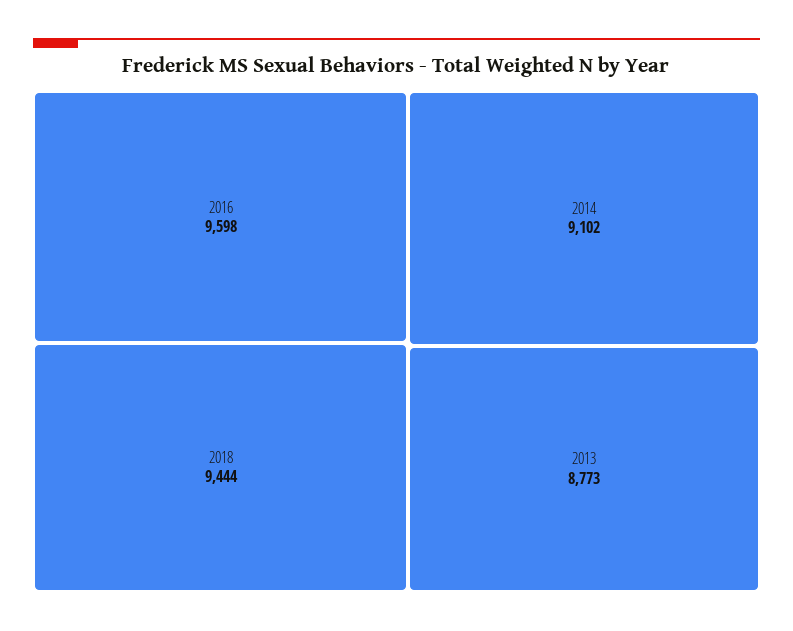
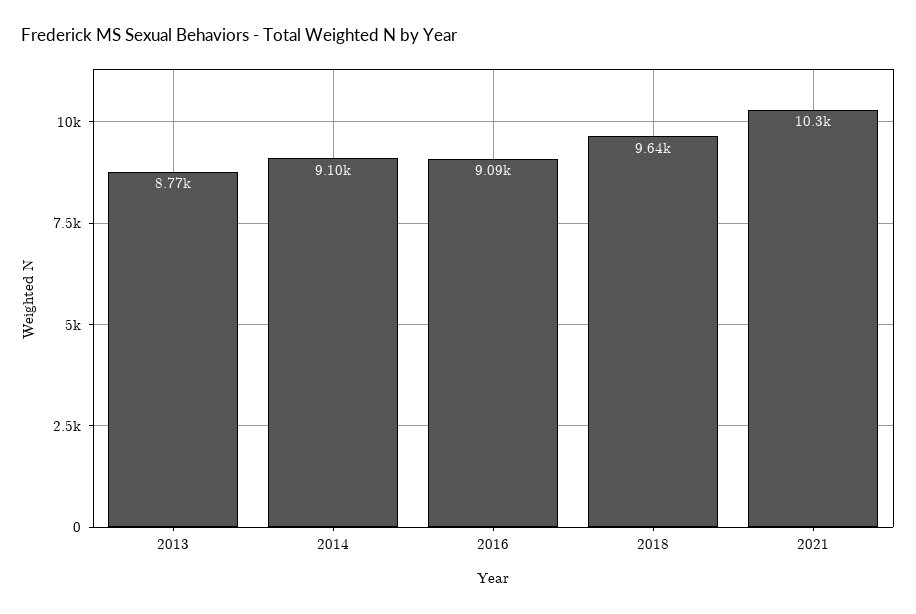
2016: 9598 -> 9090
2018: 9444 -> 9640
2021: none -> 10300

